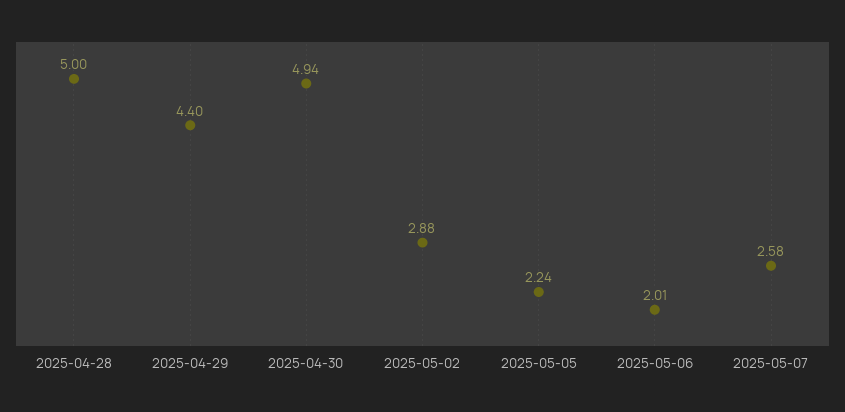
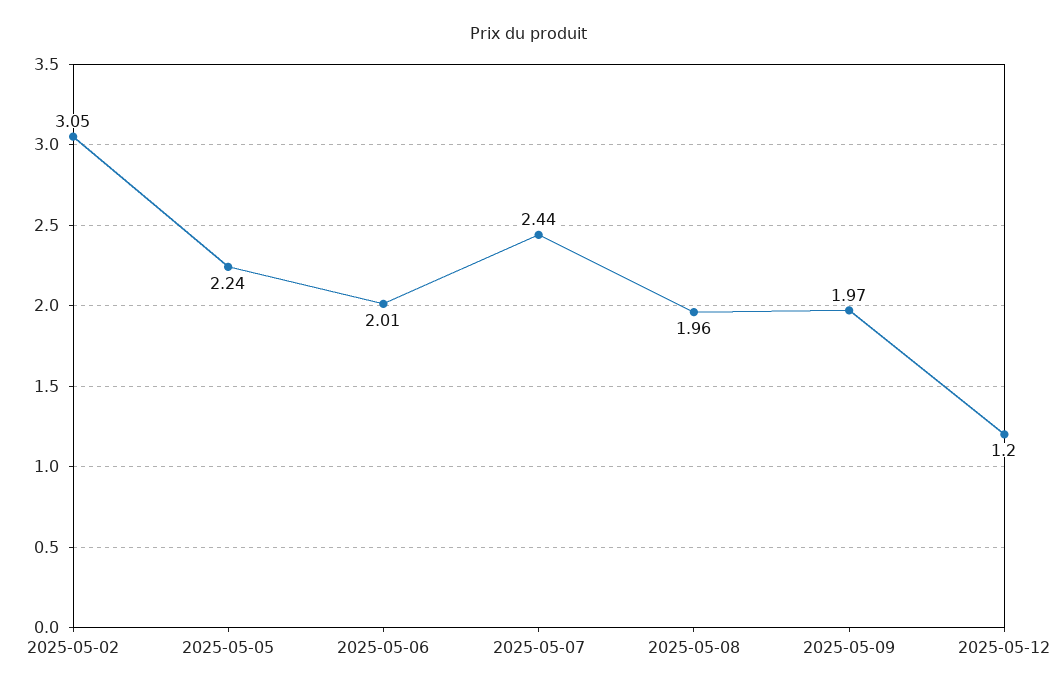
2025-04-28: 5 -> none
2025-04-29: 4.4 -> none
2025-04-30: 4.94 -> none
2025-05-02: 2.88 -> 3.05
2025-05-07: 2.58 -> 2.44
2025-05-08: none -> 1.96
2025-05-09: none -> 1.97
2025-05-12: none -> 1.2

